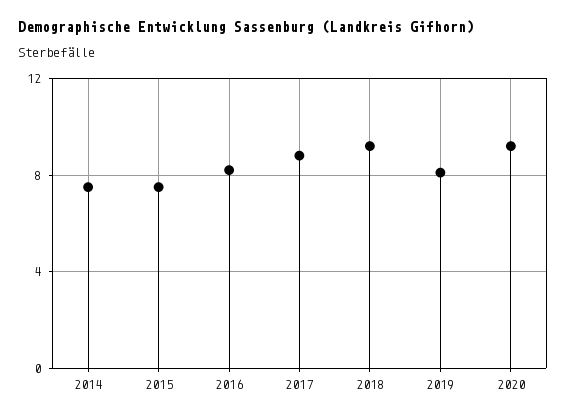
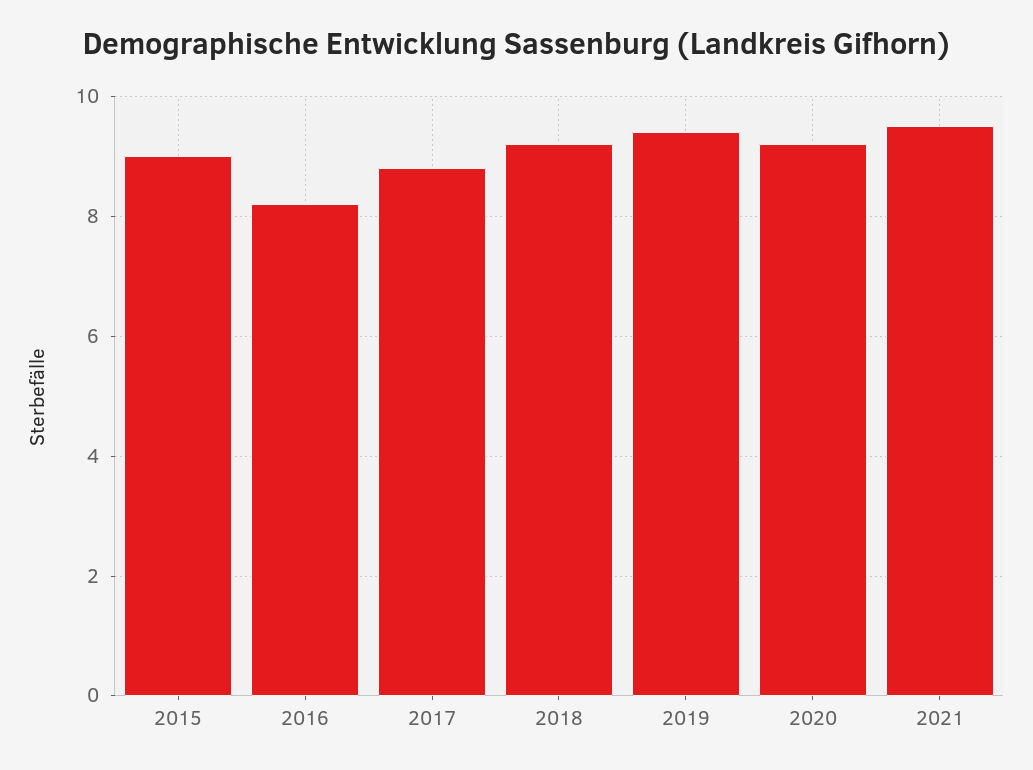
2014: 7.5 -> none
2015: 7.5 -> 9
2019: 8 -> 9.5
2021: none -> 9.5

